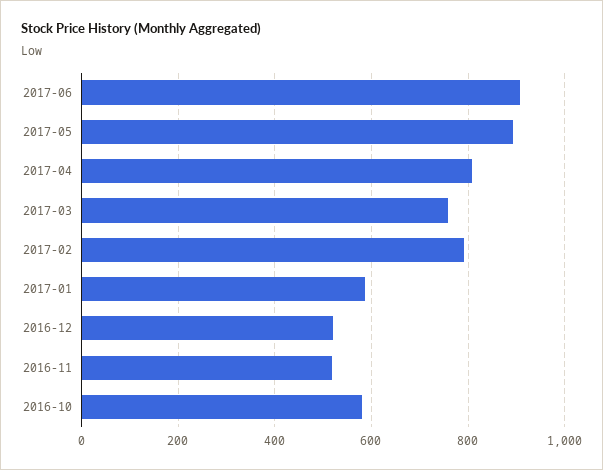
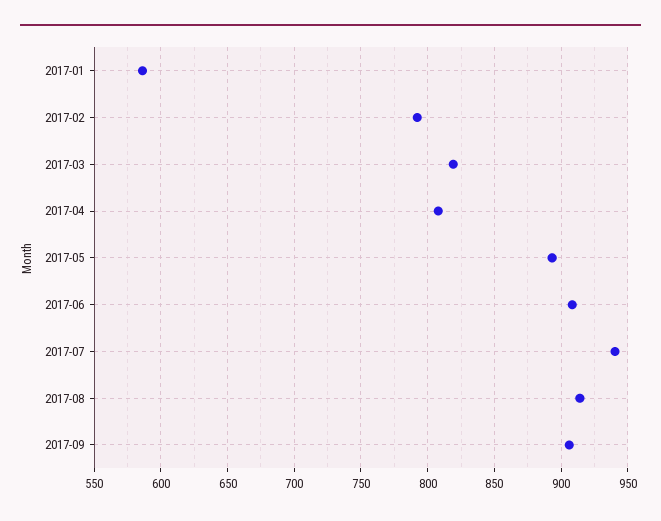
2017-03: 760 -> 820
2016-12: 520 -> none
2016-11: 520 -> none
2016-10: 580 -> none
2017-07: none -> 940
2017-08: none -> 915
2017-09: none -> 905

